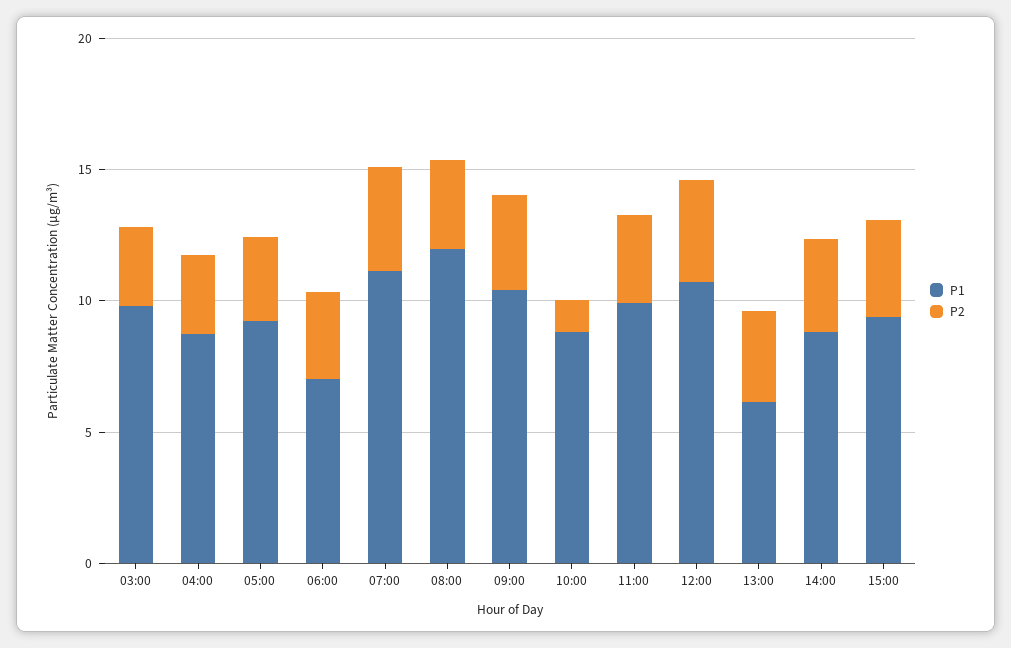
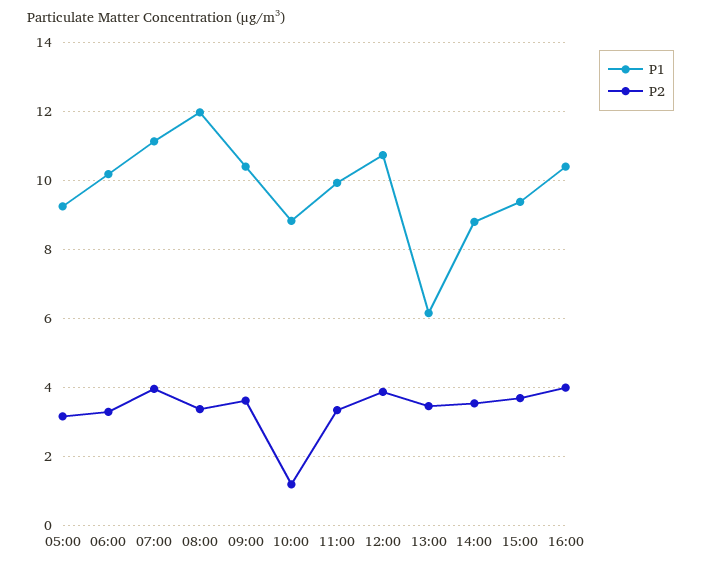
P1, 03:00: 10 -> none
P2, 03:00: 3 -> none
P1, 04:00: 9 -> none
P2, 04:00: 3 -> none
P1, 06:00: 7 -> 10.2
P1, 16:00: none -> 10.4
P2, 16:00: none -> 4

